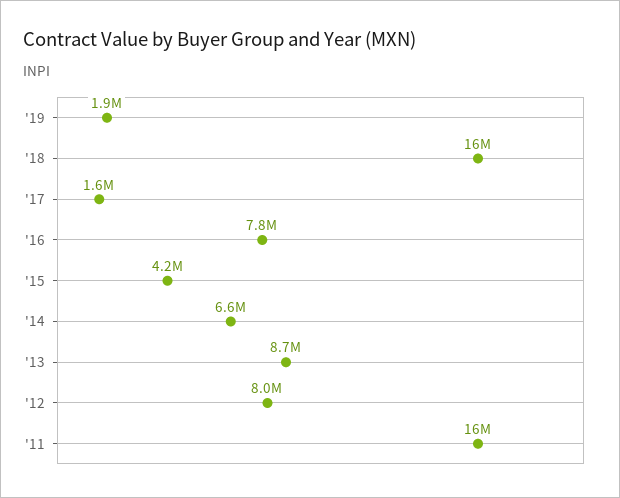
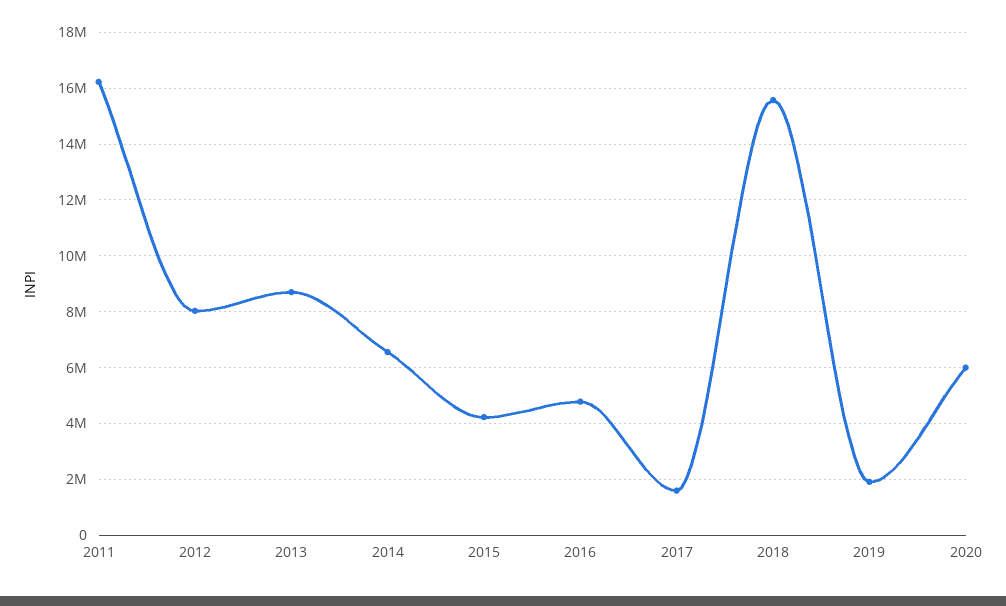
'16: 7800000 -> 4750000
2020: none -> 6000000

